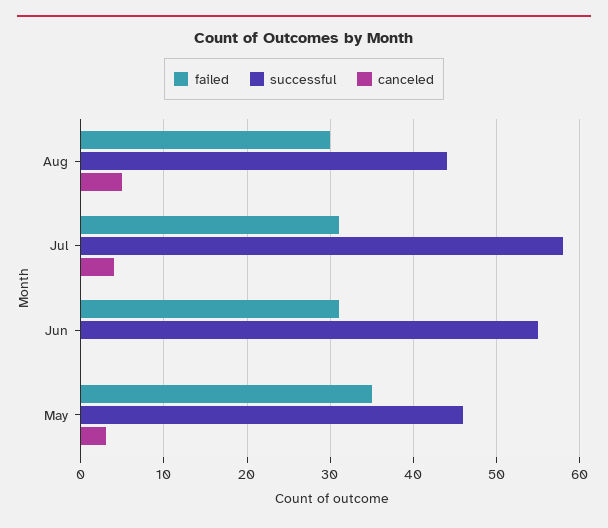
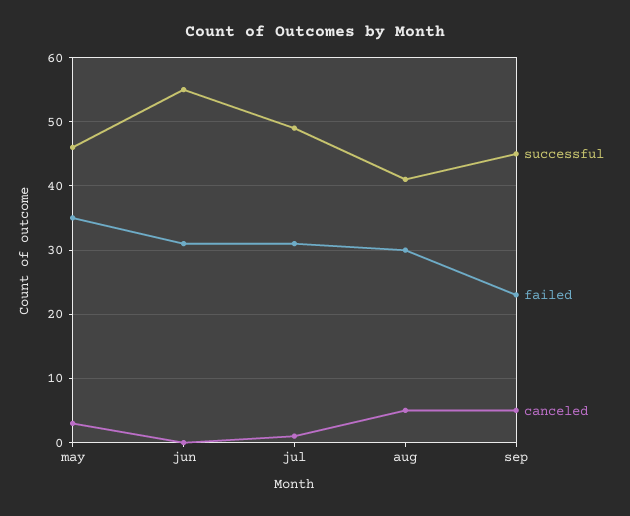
successful, Aug: 44 -> 41
successful, Jul: 58 -> 49
canceled, Jul: 4 -> 1
successful, sep: none -> 45
failed, sep: none -> 23
canceled, sep: none -> 5

